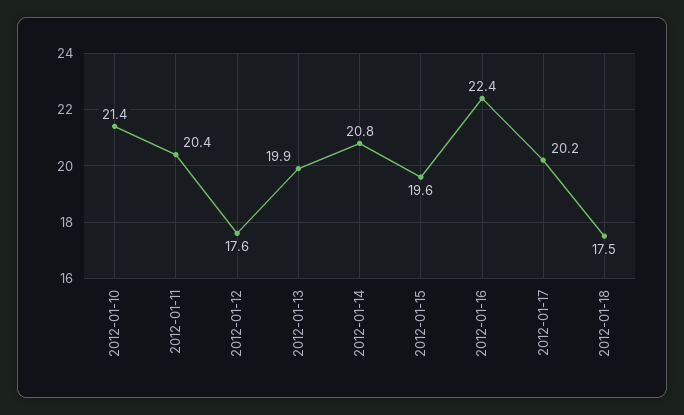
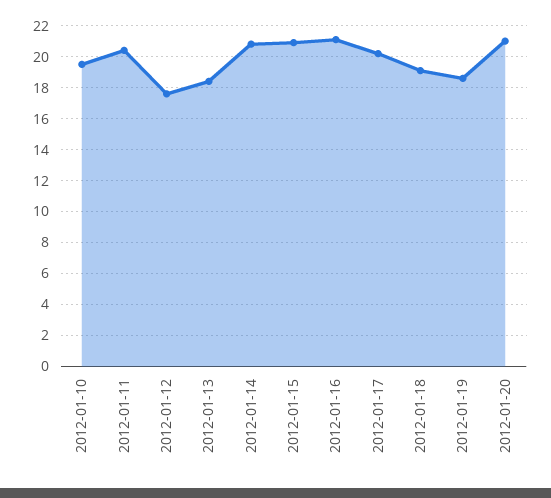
2012-01-10: 21.4 -> 19.5
2012-01-13: 19.9 -> 18.5
2012-01-15: 19.6 -> 21
2012-01-16: 22.4 -> 21
2012-01-18: 17.5 -> 19
2012-01-19: none -> 18.5
2012-01-20: none -> 21

